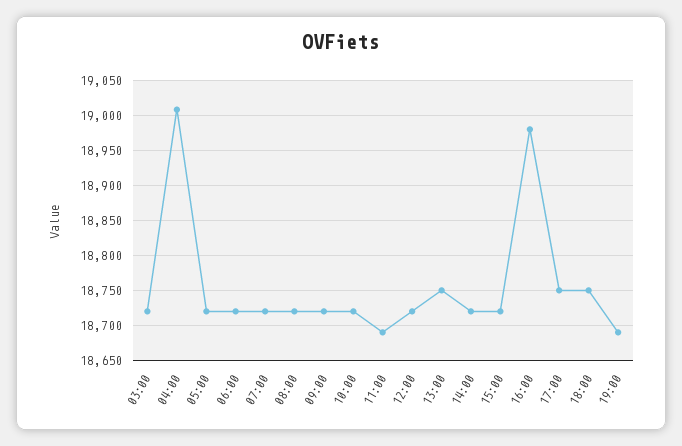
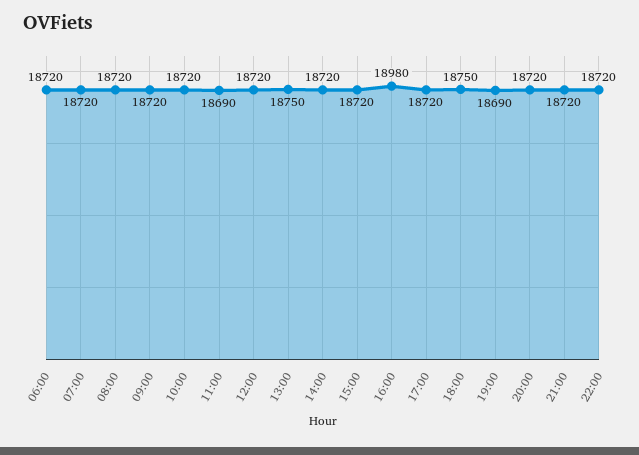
03:00: 18720 -> none
04:00: 19010 -> none
05:00: 18720 -> none
17:00: 18750 -> 18720
20:00: none -> 18720
21:00: none -> 18720
22:00: none -> 18720

